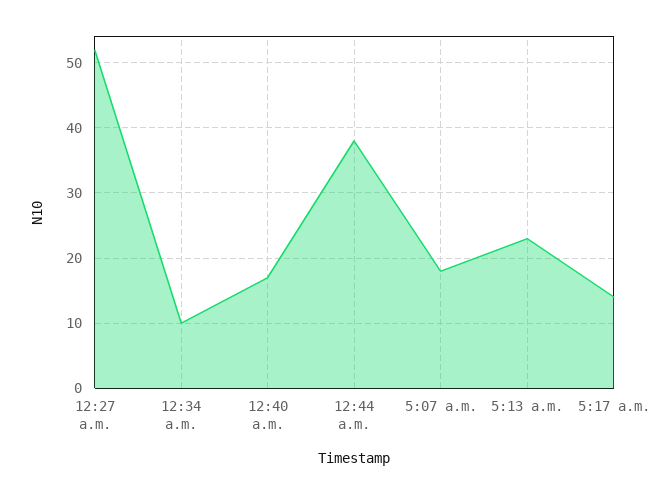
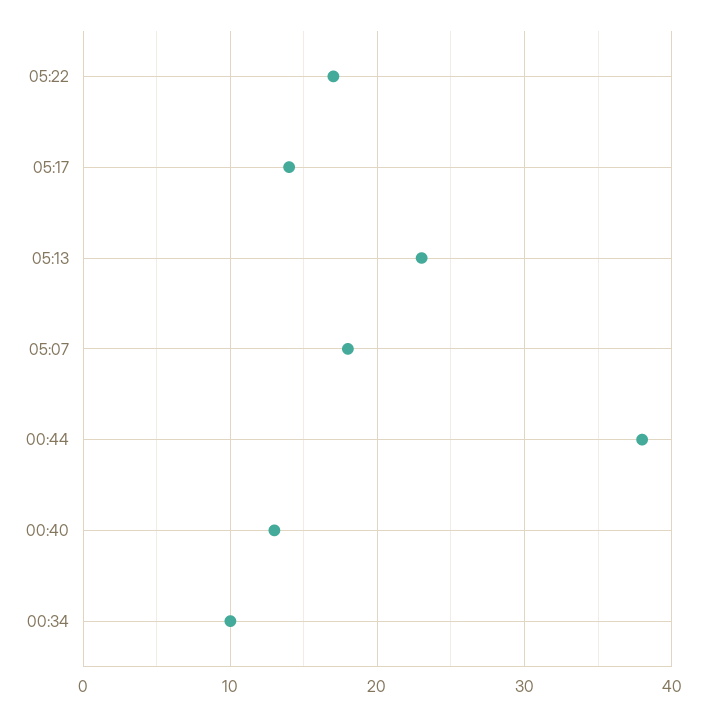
12:27 a.m.: 52 -> none
12:40 a.m.: 17 -> 13
05:22: none -> 17

